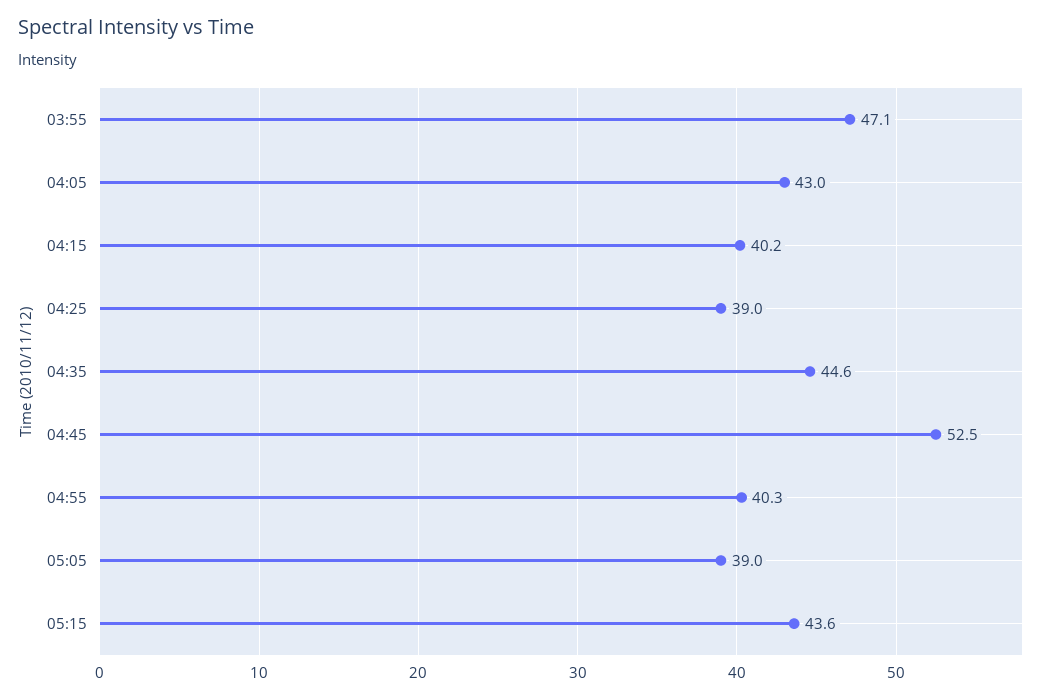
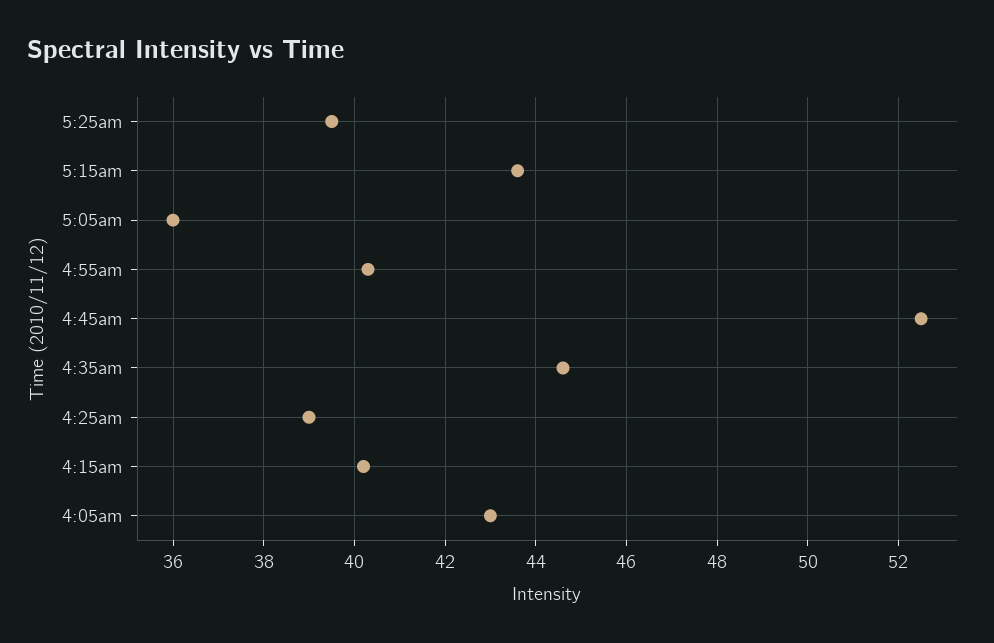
03:55: 47.1 -> none
05:05: 39 -> 36
5:25am: none -> 39.5

